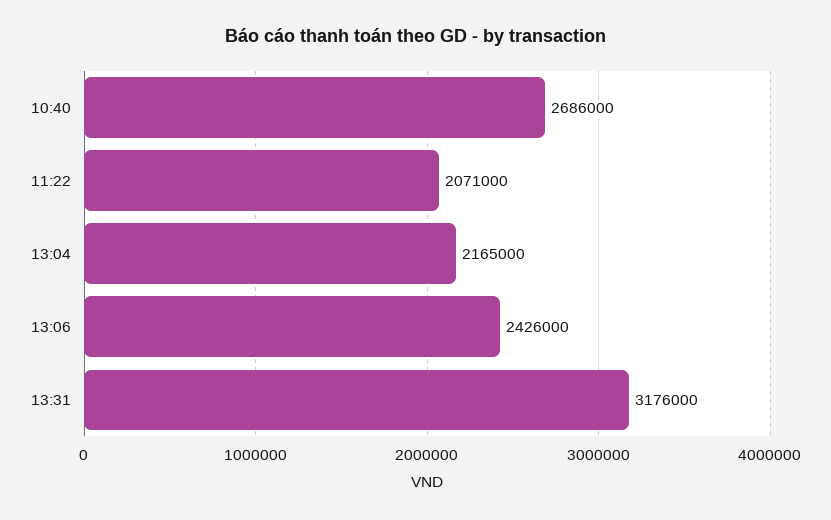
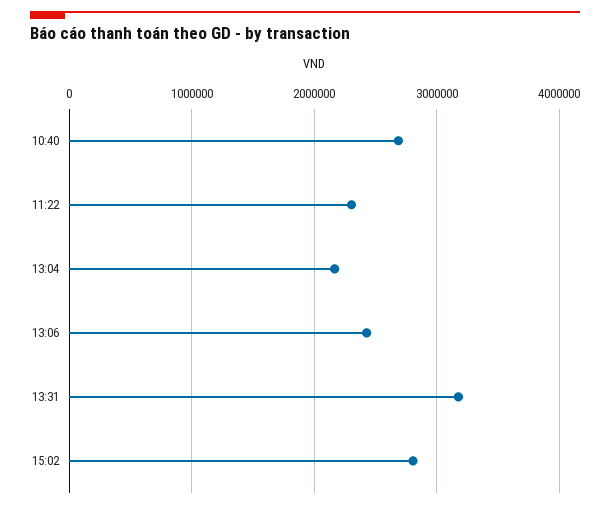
11:22: 2071000 -> 2300000
15:02: none -> 2800000

